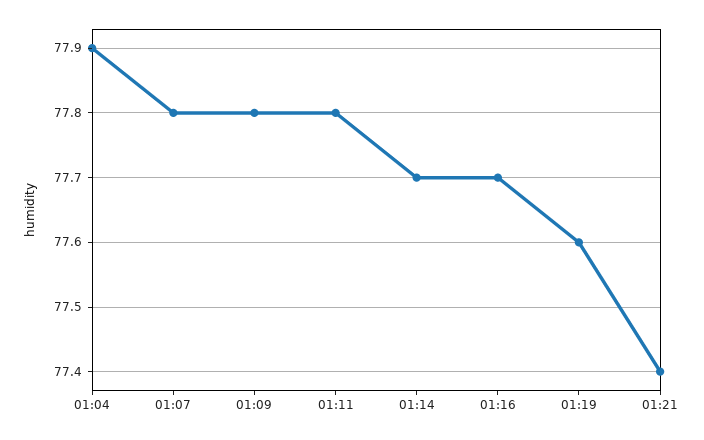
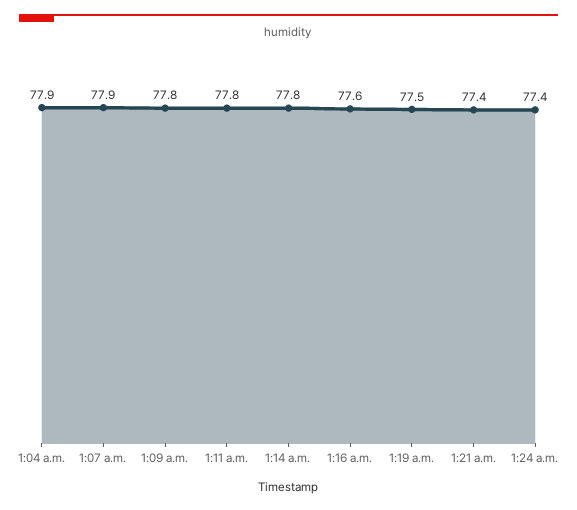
01:07: 77.8 -> 77.9
01:14: 77.7 -> 77.8
01:16: 77.7 -> 77.6
01:19: 77.6 -> 77.5
1:24 a.m.: none -> 77.4

